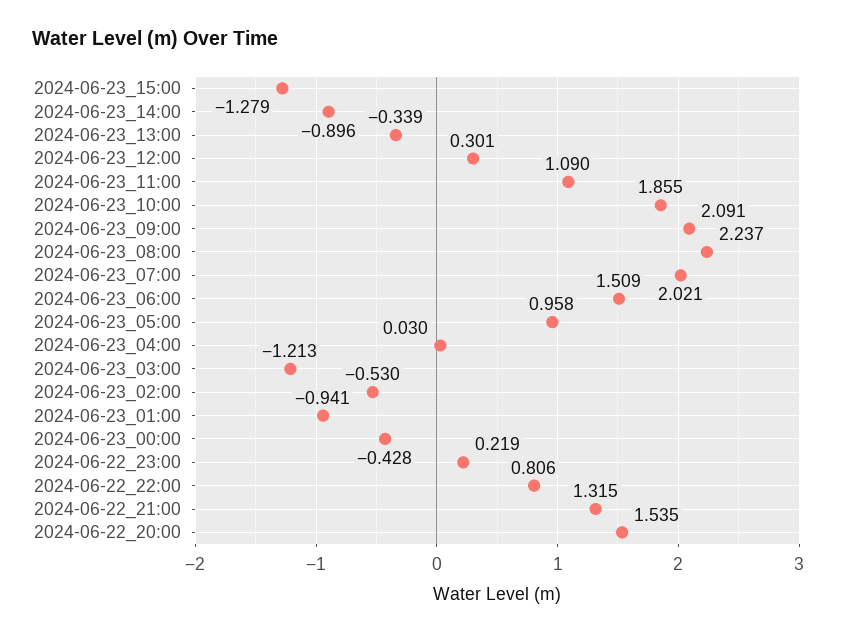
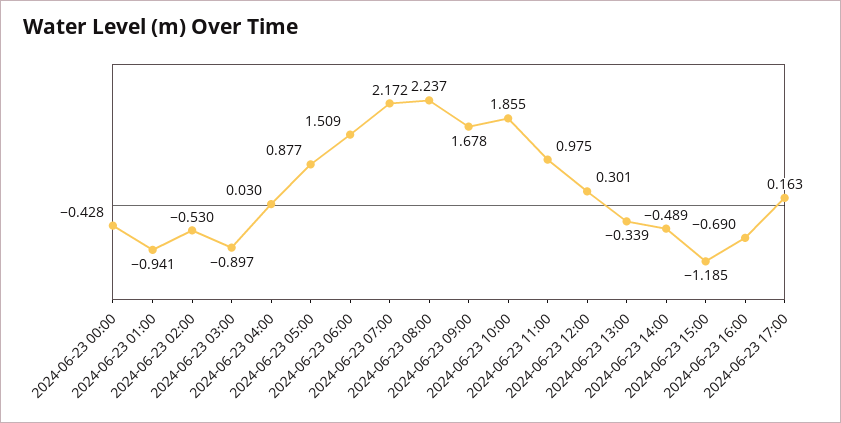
2024-06-23_15:00: -1.279 -> -1.185
2024-06-23_14:00: -0.896 -> -0.489
2024-06-23_11:00: 1.09 -> 0.975
2024-06-23_09:00: 2.091 -> 1.678
2024-06-23_07:00: 2.021 -> 2.172
2024-06-23_05:00: 0.958 -> 0.877
2024-06-23_03:00: -1.213 -> -0.897
2024-06-22_23:00: 0.219 -> none
2024-06-22_22:00: 0.806 -> none
2024-06-22_21:00: 1.315 -> none
2024-06-22_20:00: 1.535 -> none
2024-06-23 16:00: none -> -0.69
2024-06-23 17:00: none -> 0.163

